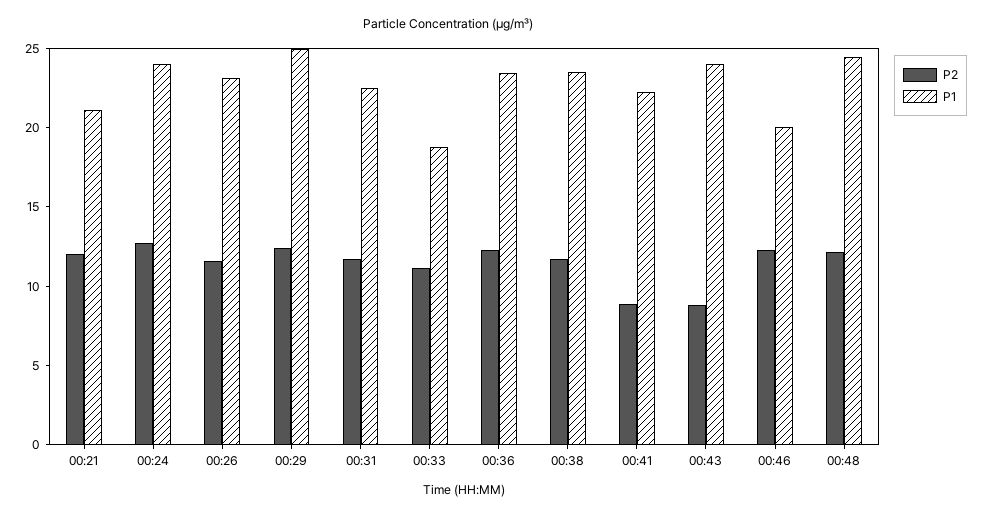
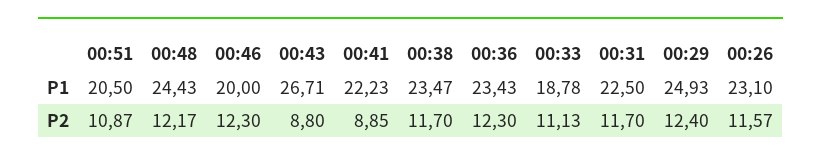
P2, 00:21: 12 -> none
P1, 00:21: 21 -> none
P2, 00:24: 13 -> none
P1, 00:24: 24 -> none
P1, 00:43: 24 -> 26.71
P1, 00:51: none -> 20.5
P2, 00:51: none -> 10.87

